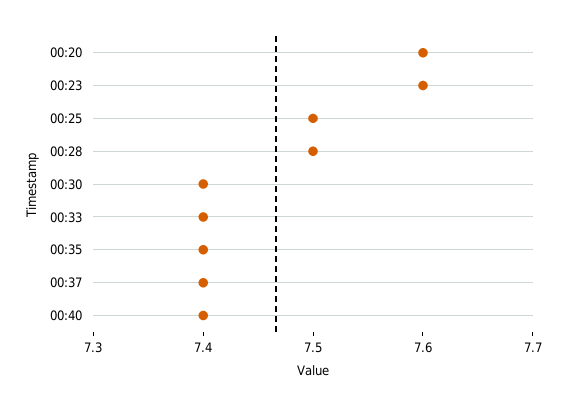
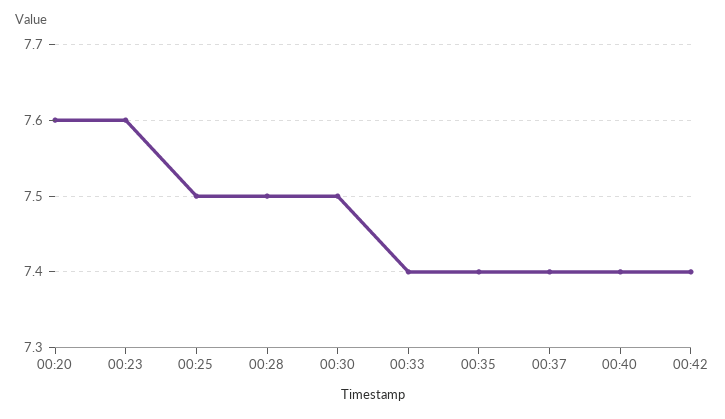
00:30: 7.4 -> 7.5
00:42: none -> 7.4

